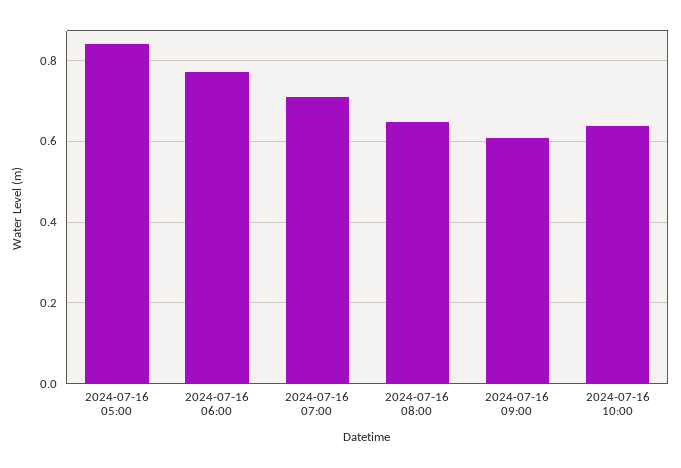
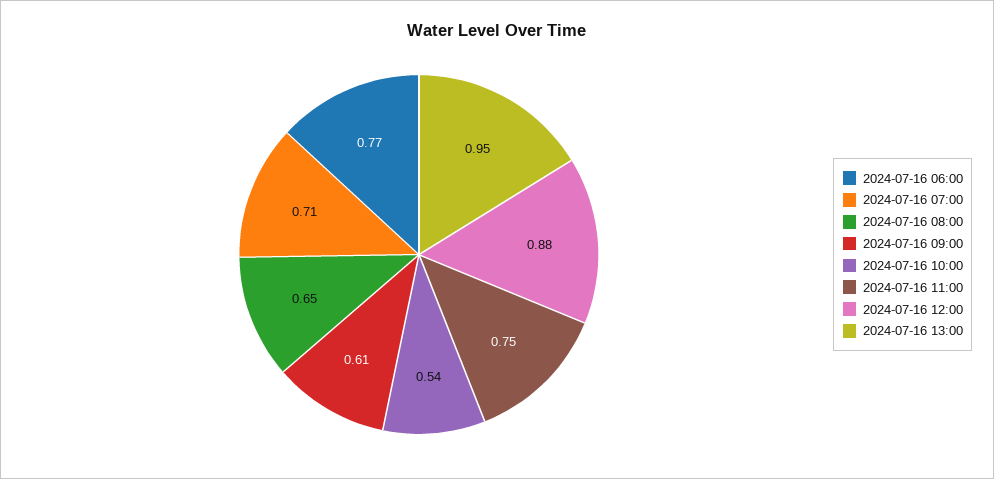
2024-07-16 05:00: 0.84 -> none
2024-07-16 10:00: 0.64 -> 0.54
2024-07-16 11:00: none -> 0.75
2024-07-16 12:00: none -> 0.88
2024-07-16 13:00: none -> 0.95

